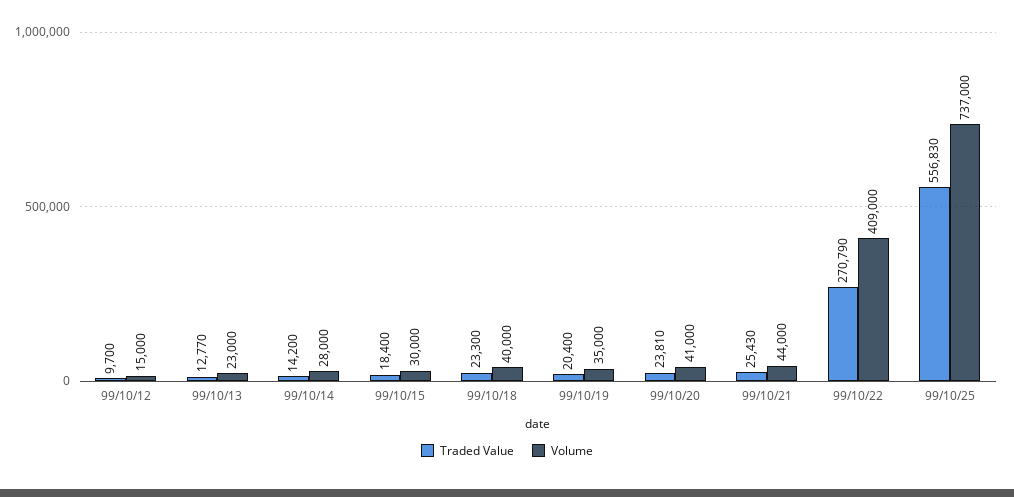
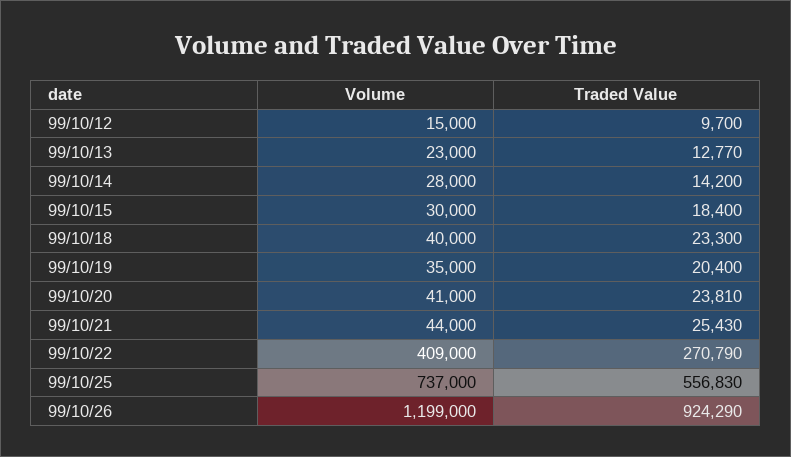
Volume, 99/10/26: none -> 1199000
Traded Value, 99/10/26: none -> 924290

